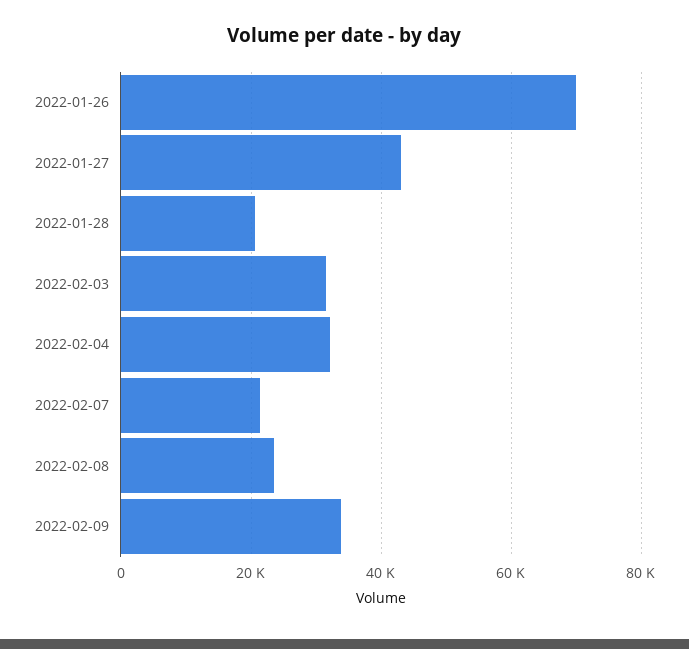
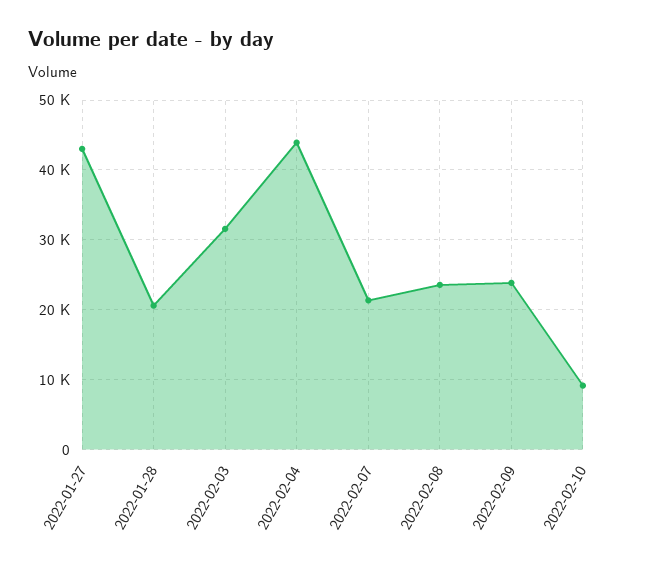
2022-01-26: 70000 -> none
2022-02-04: 32000 -> 44000
2022-02-09: 34000 -> 24000
2022-02-10: none -> 9000

